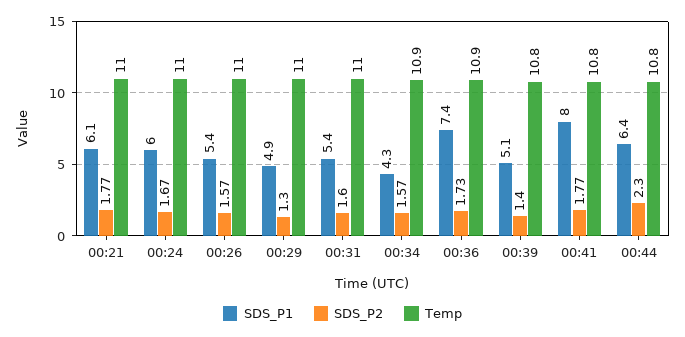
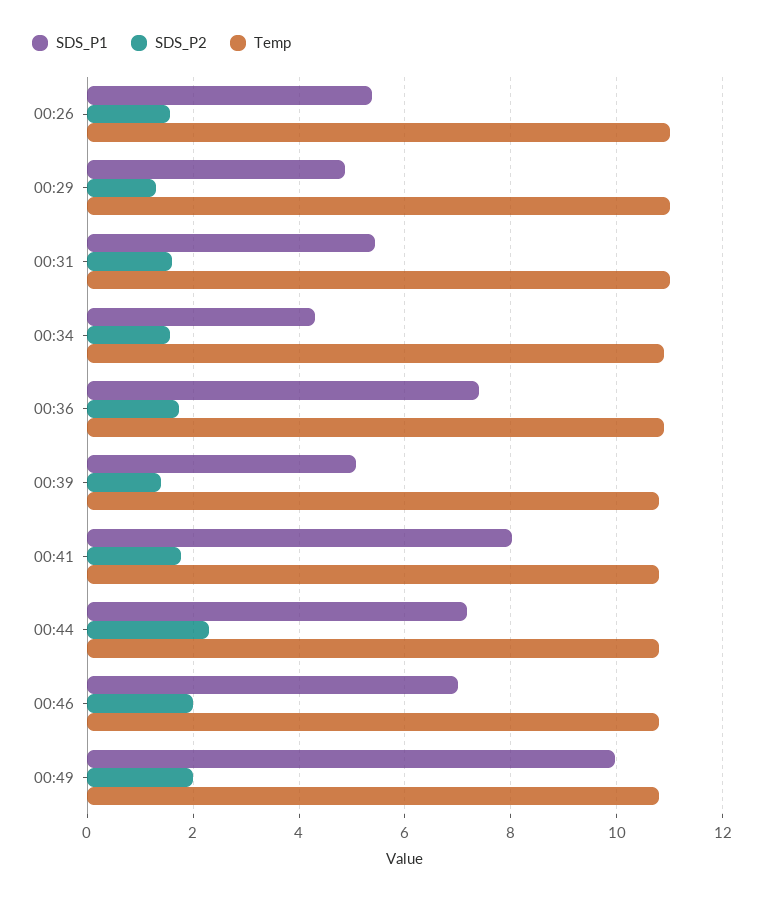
SDS_P1, 00:21: 6.1 -> none
SDS_P2, 00:21: 1.77 -> none
Temp, 00:21: 11 -> none
SDS_P1, 00:24: 6 -> none
SDS_P2, 00:24: 1.67 -> none
Temp, 00:24: 11 -> none
SDS_P1, 00:44: 6.4 -> 7.2
SDS_P1, 00:46: none -> 7
SDS_P2, 00:46: none -> 2
Temp, 00:46: none -> 10.8
SDS_P1, 00:49: none -> 10
SDS_P2, 00:49: none -> 2
Temp, 00:49: none -> 10.8

